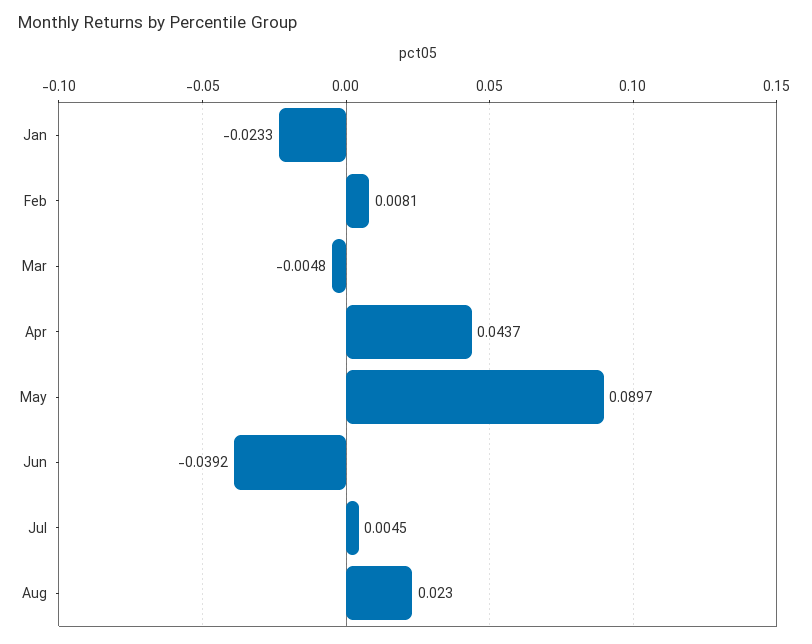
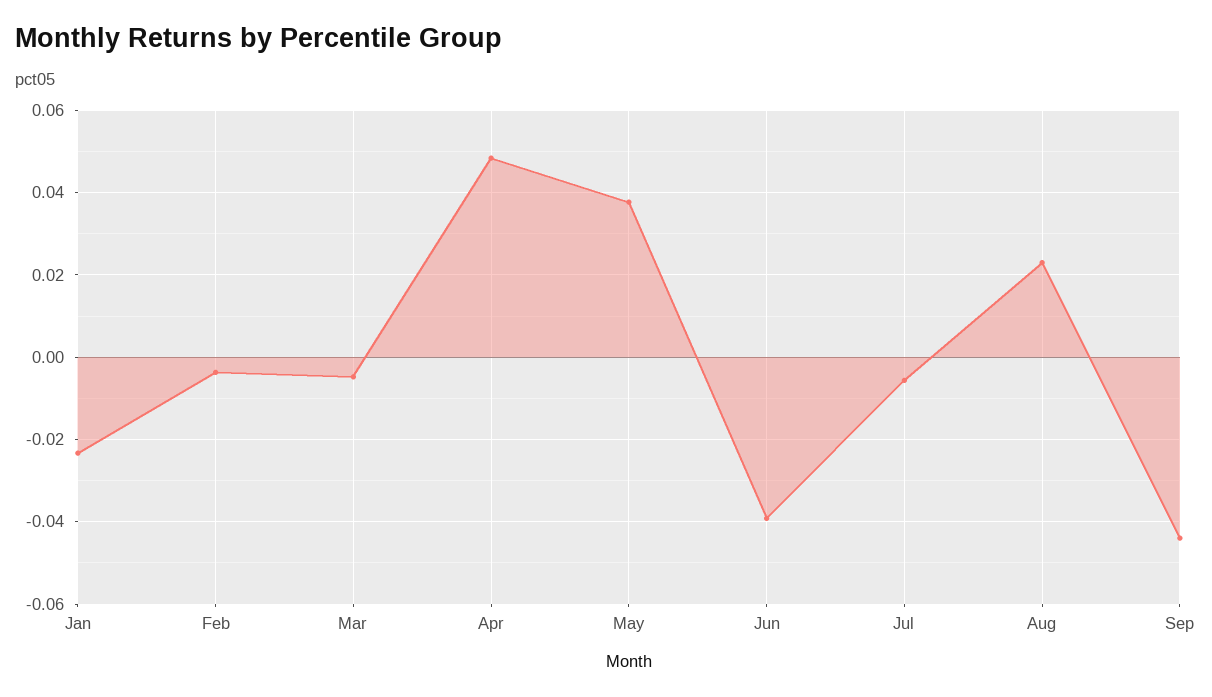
Feb: 0.0081 -> -0.004
Apr: 0.0437 -> 0.048
May: 0.0897 -> 0.038
Jul: 0.0045 -> -0.006
Sep: none -> -0.044

